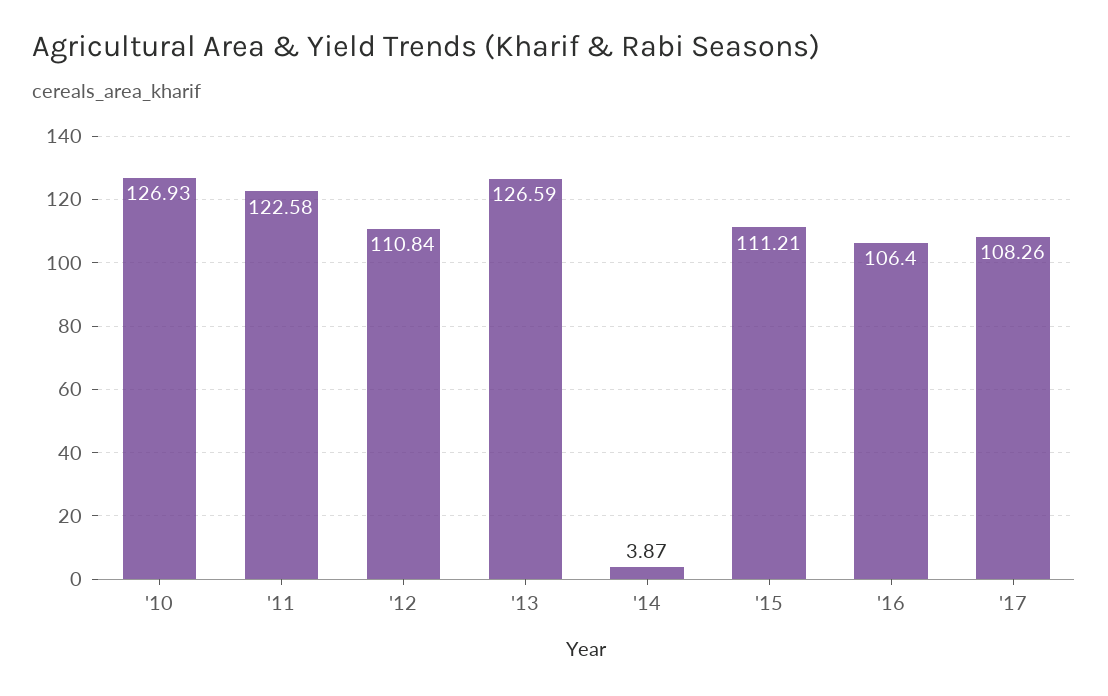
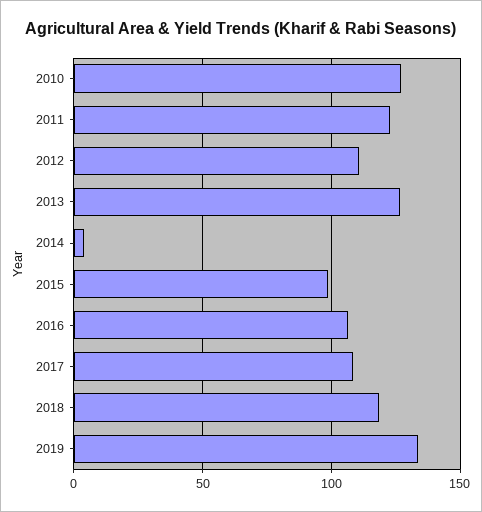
'15: 111.21 -> 100
2018: none -> 120
2019: none -> 135

